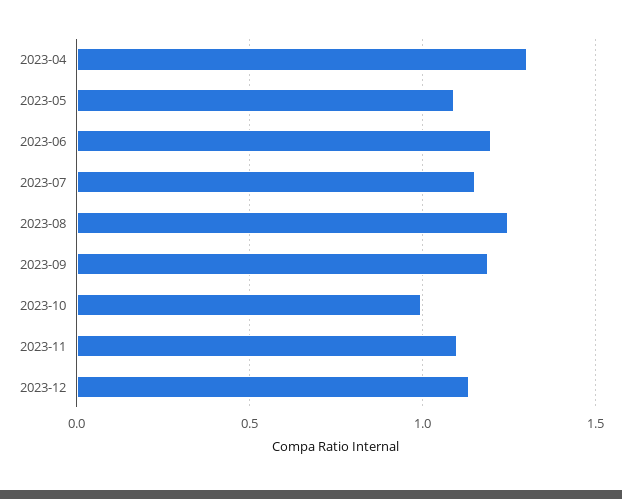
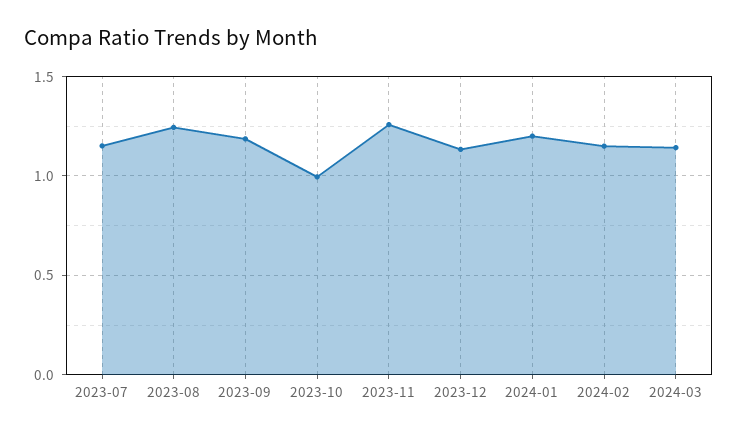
2023-04: 1.3 -> none
2023-05: 1.1 -> none
2023-06: 1.2 -> none
2023-11: 1.1 -> 1.25
2024-01: none -> 1.2
2024-02: none -> 1.15
2024-03: none -> 1.15

